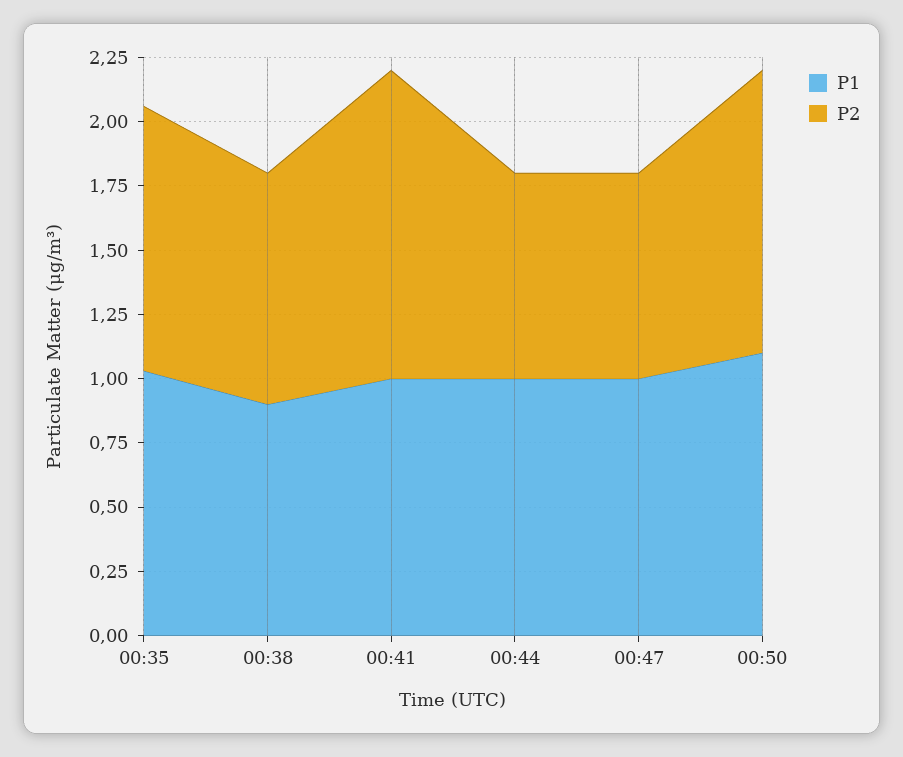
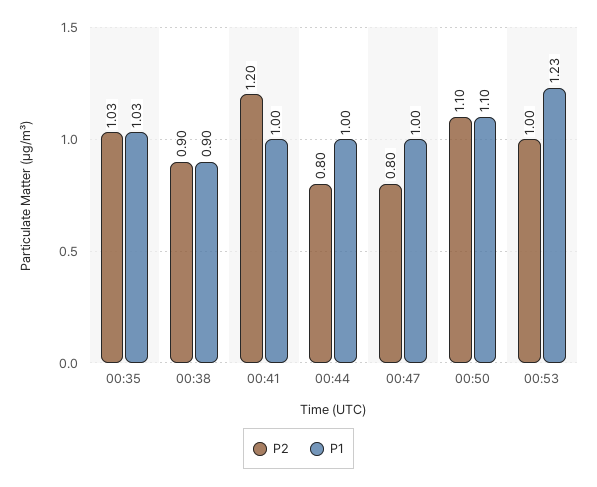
P2, 00:53: none -> 1
P1, 00:53: none -> 1.23

